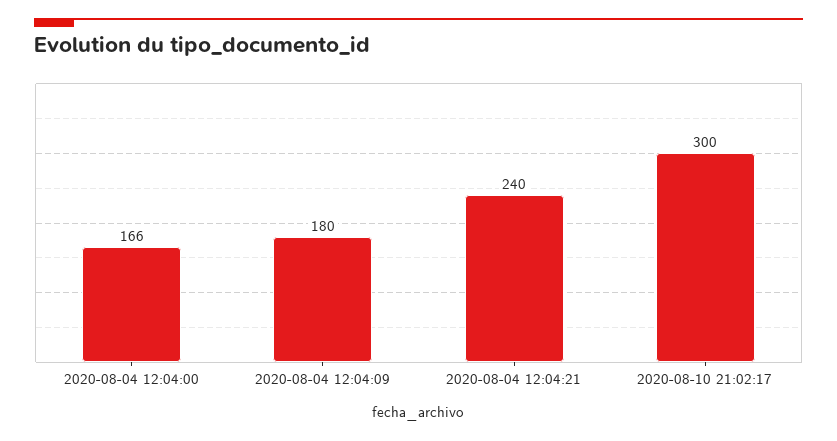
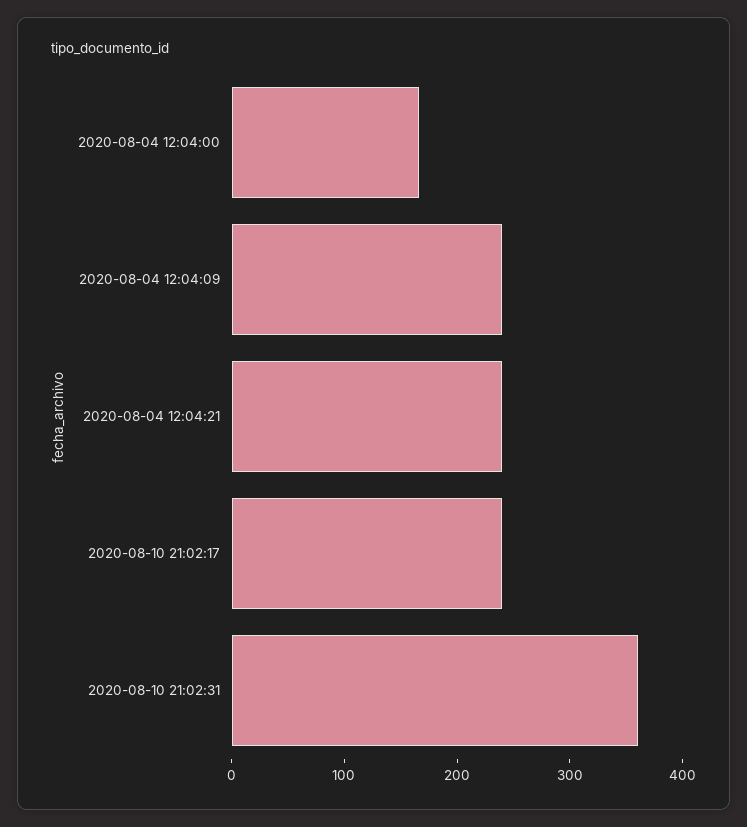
2020-08-04 12:04:09: 180 -> 240
2020-08-10 21:02:17: 300 -> 240
2020-08-10 21:02:31: none -> 360

